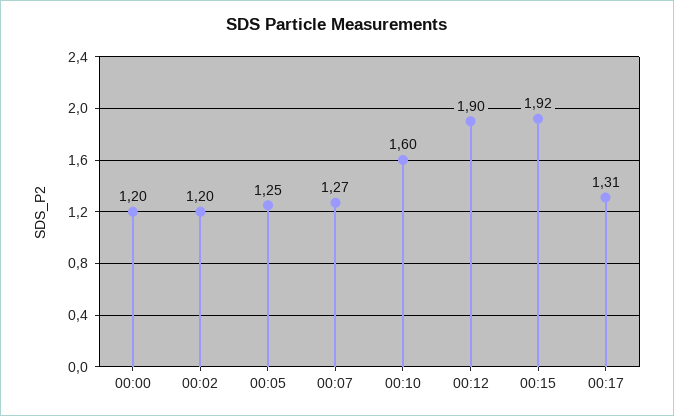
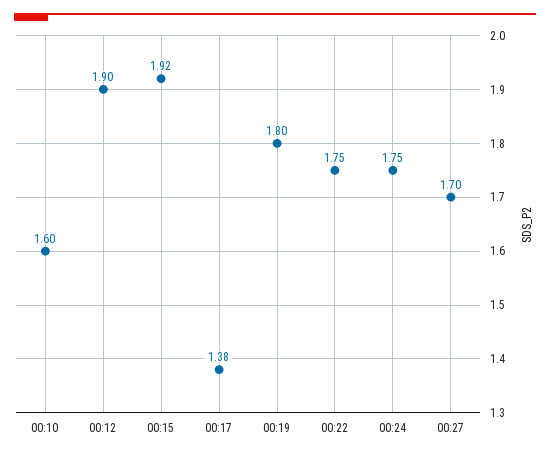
00:00: 1.2 -> none
00:02: 1.2 -> none
00:05: 1.25 -> none
00:07: 1.27 -> none
00:17: 1.31 -> 1.38
00:19: none -> 1.8
00:22: none -> 1.75
00:24: none -> 1.75
00:27: none -> 1.7

